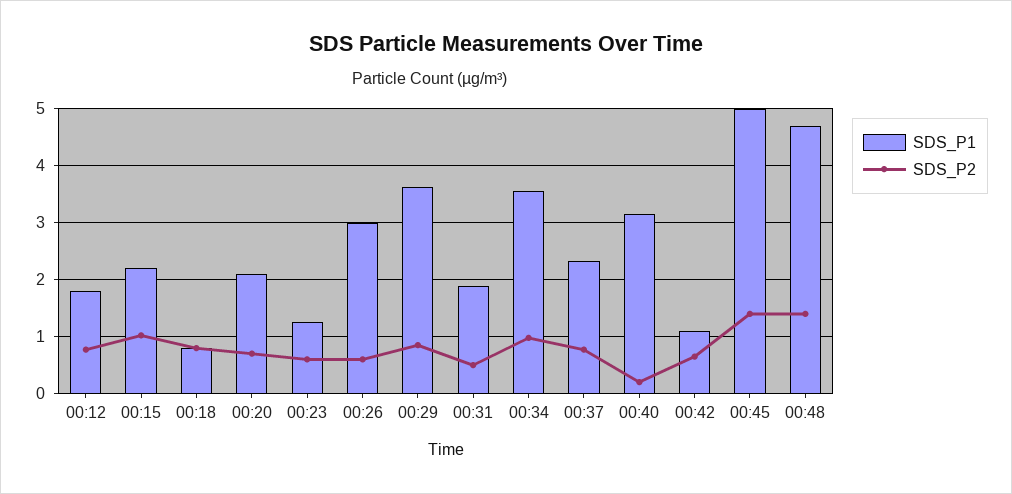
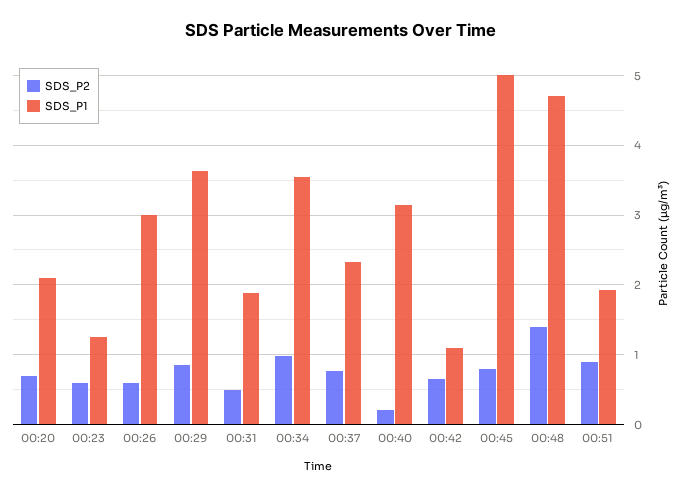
SDS_P1, 00:12: 1.8 -> none
SDS_P2, 00:12: 0.8 -> none
SDS_P1, 00:15: 2.2 -> none
SDS_P2, 00:15: 1 -> none
SDS_P1, 00:18: 0.8 -> none
SDS_P2, 00:18: 0.8 -> none
SDS_P2, 00:45: 1.4 -> 0.8
SDS_P2, 00:51: none -> 0.9
SDS_P1, 00:51: none -> 1.9

